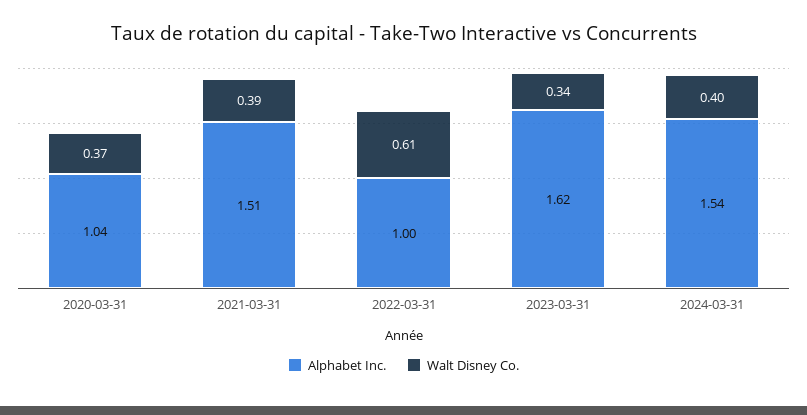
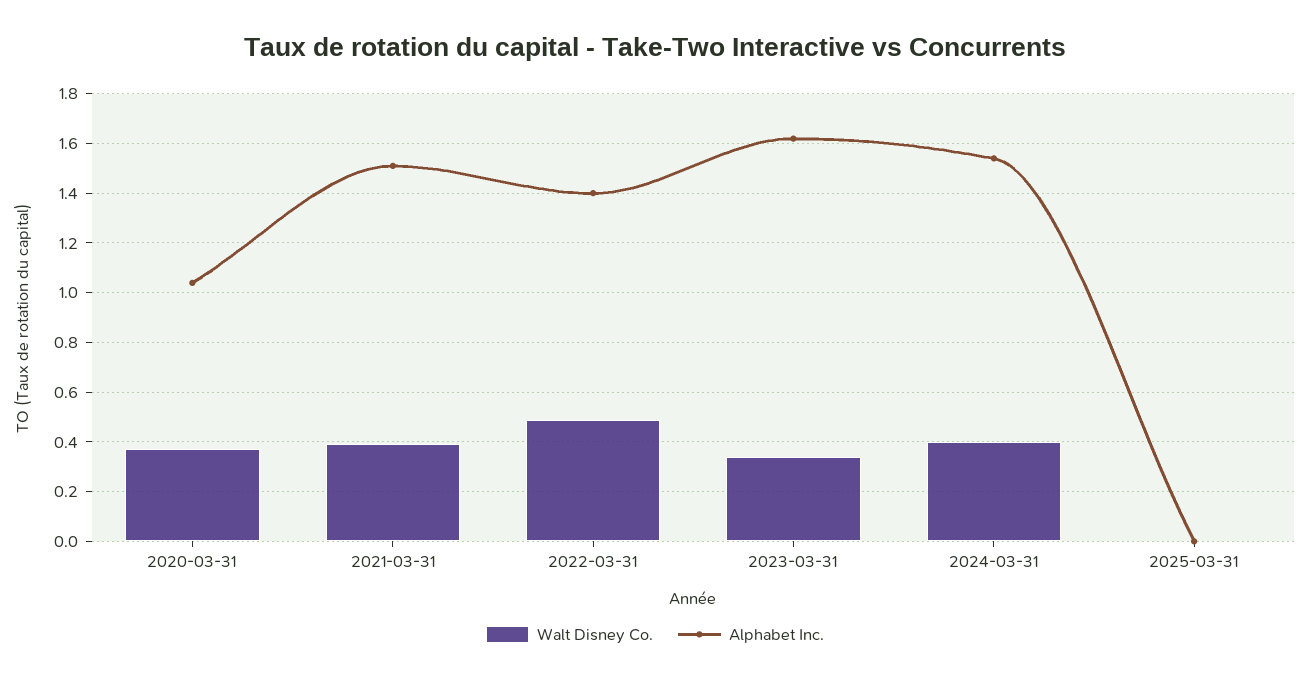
Alphabet Inc., 2022-03-31: 1 -> 1.4
Walt Disney Co., 2022-03-31: 0.61 -> 0.5
Walt Disney Co., 2025-03-31: none -> 0
Alphabet Inc., 2025-03-31: none -> 0

